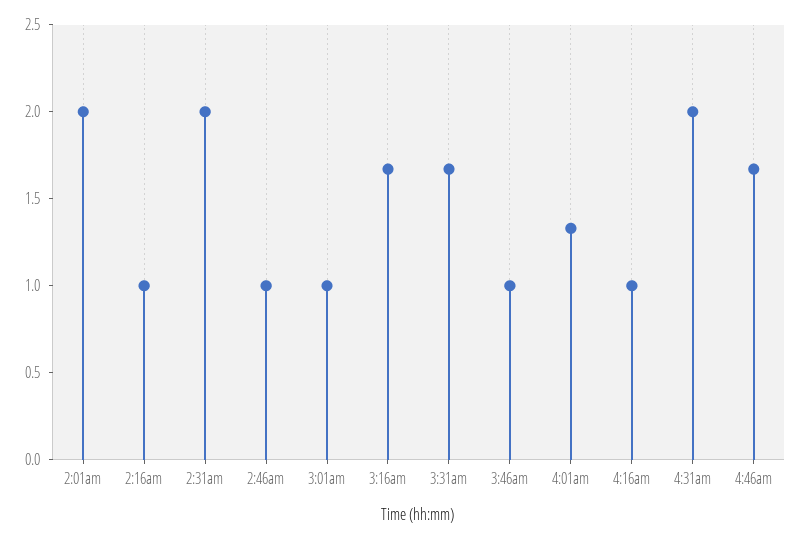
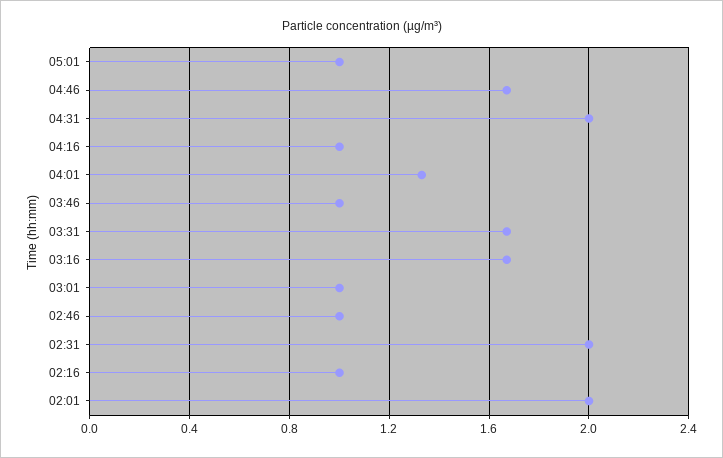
05:01: none -> 1

